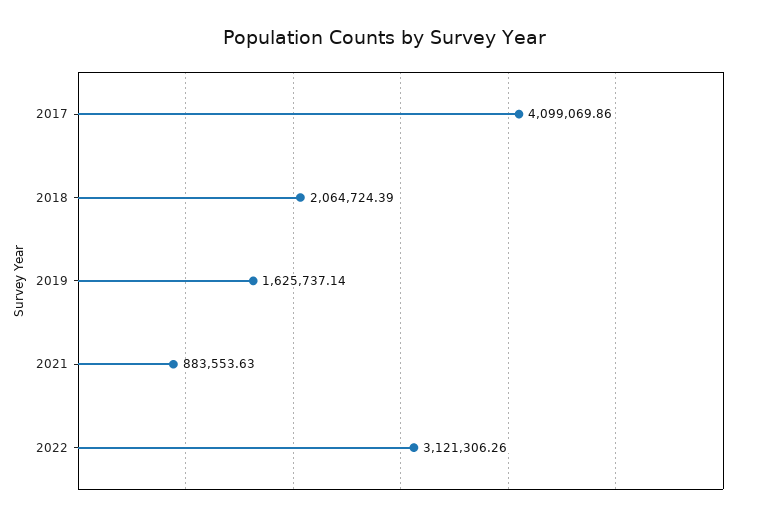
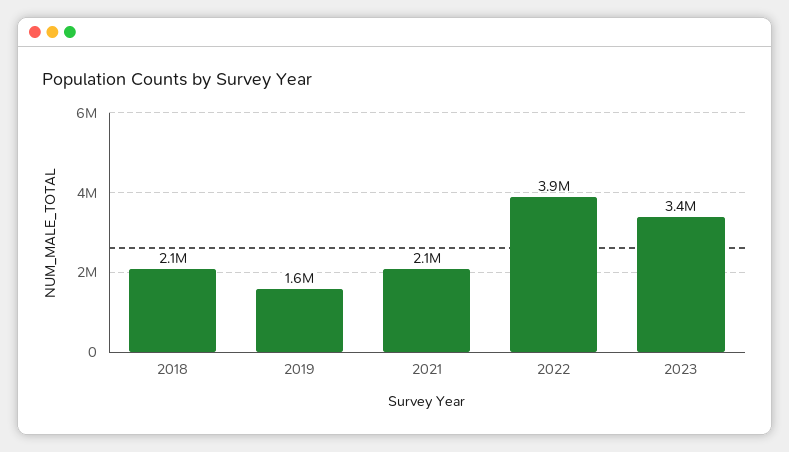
2017: 4099069.86 -> none
2021: 883553.63 -> 2100000
2022: 3121306.26 -> 3900000
2023: none -> 3400000

